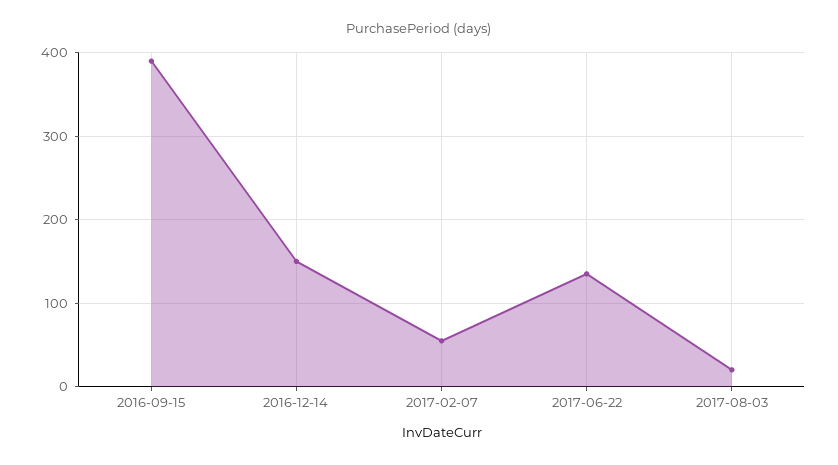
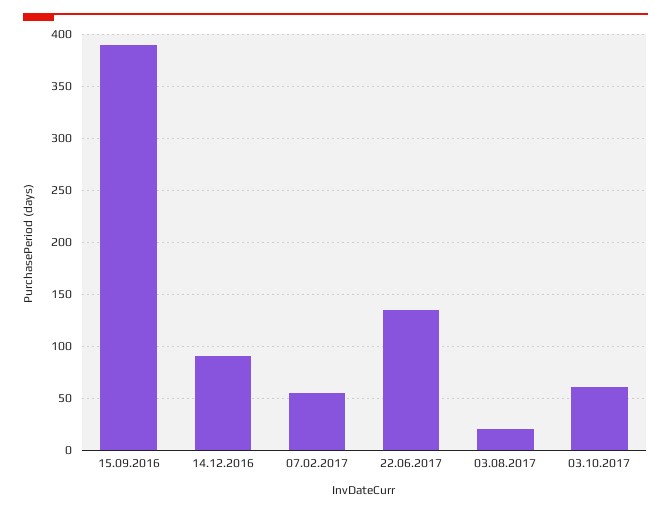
2016-12-14: 150 -> 90
03.10.2017: none -> 60

